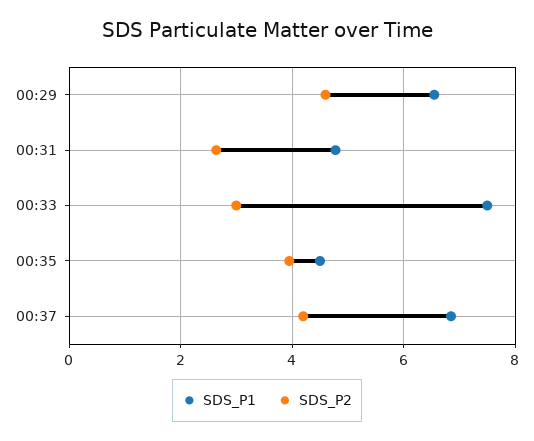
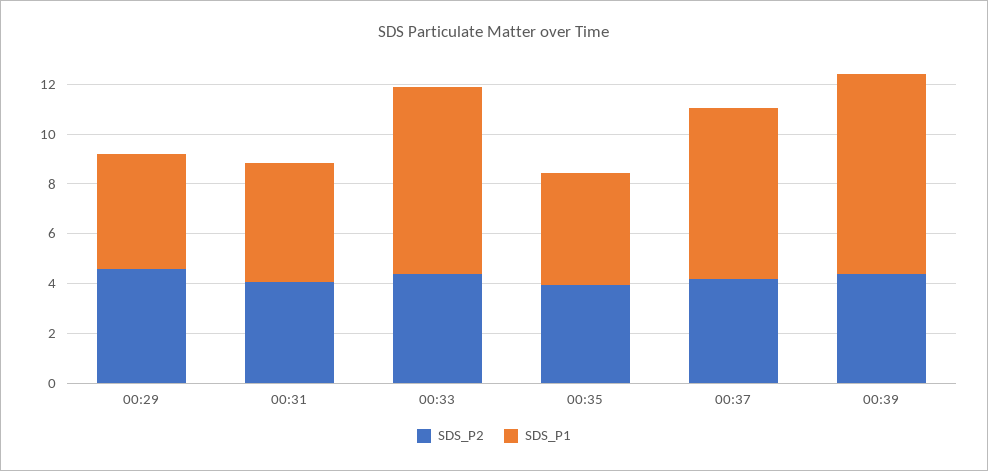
SDS_P1, 00:29: 6.6 -> 4.5
SDS_P2, 00:31: 2.6 -> 4
SDS_P2, 00:33: 3 -> 4.5
SDS_P2, 00:39: none -> 4.5
SDS_P1, 00:39: none -> 8

